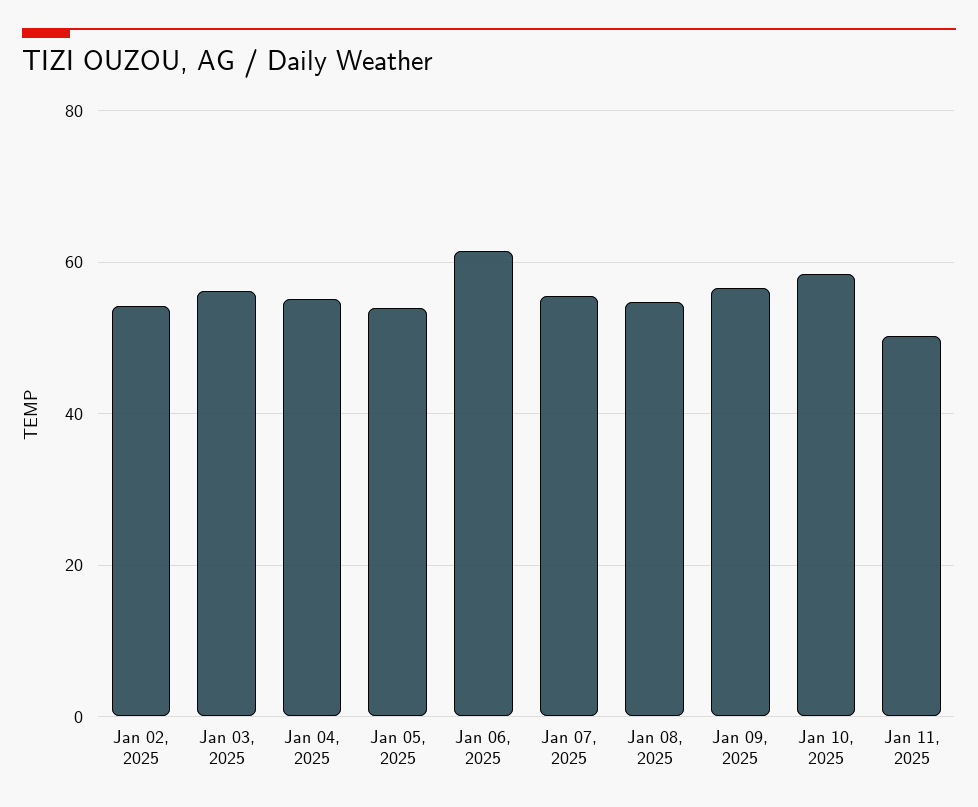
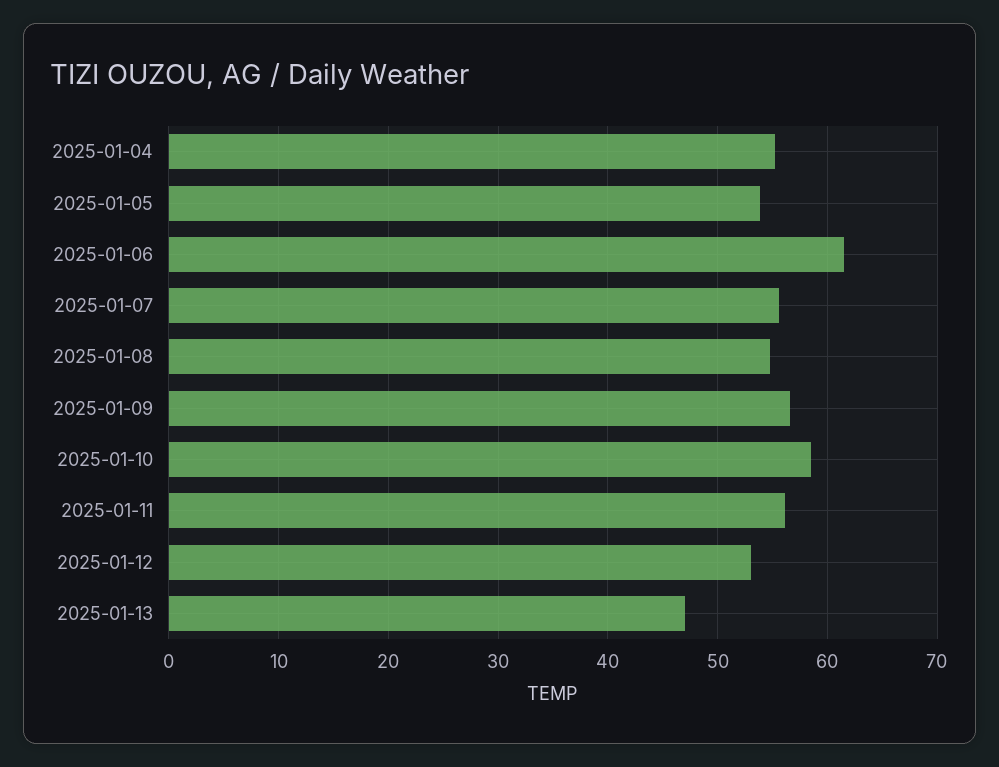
Jan 02, 2025: 54 -> none
Jan 03, 2025: 56 -> none
Jan 11, 2025: 50 -> 56
2025-01-12: none -> 53
2025-01-13: none -> 47

